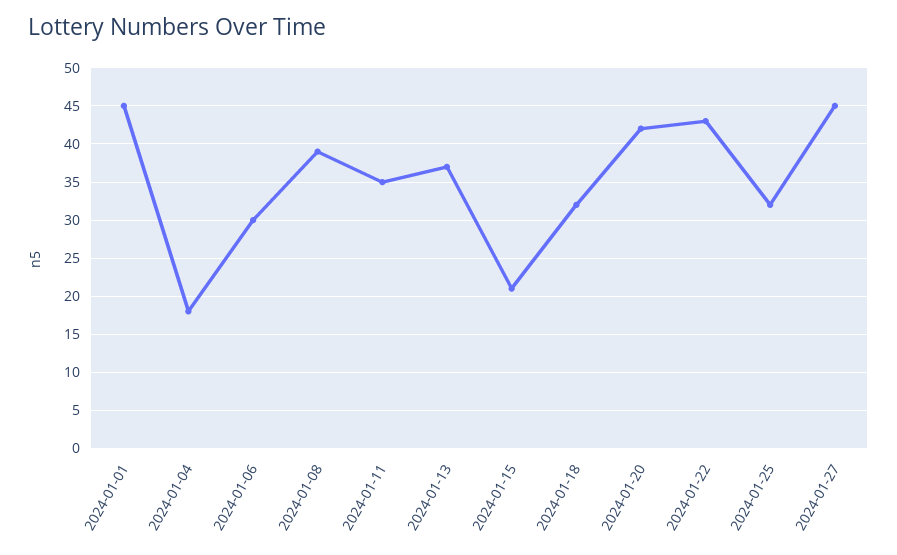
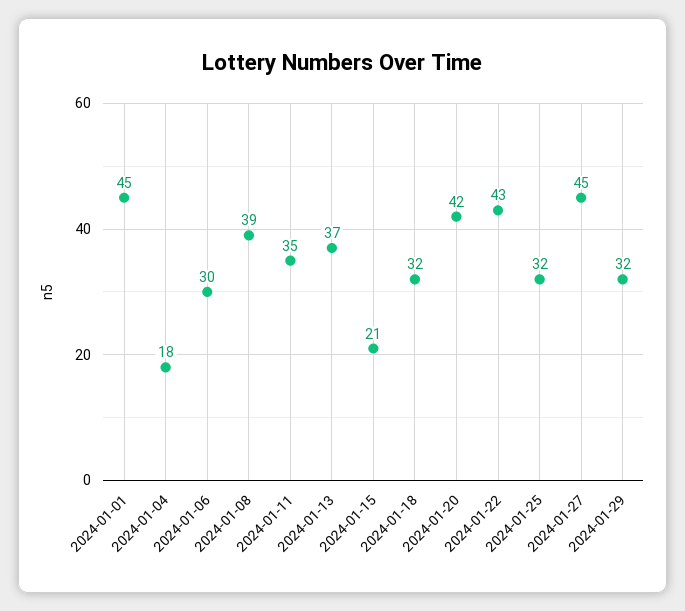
2024-01-29: none -> 32

